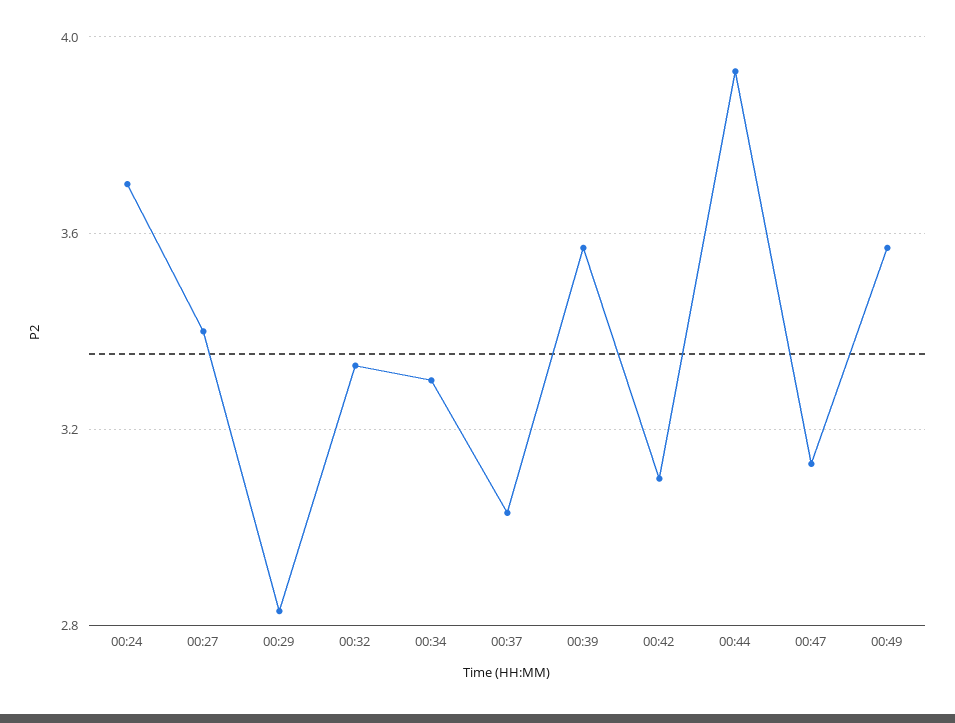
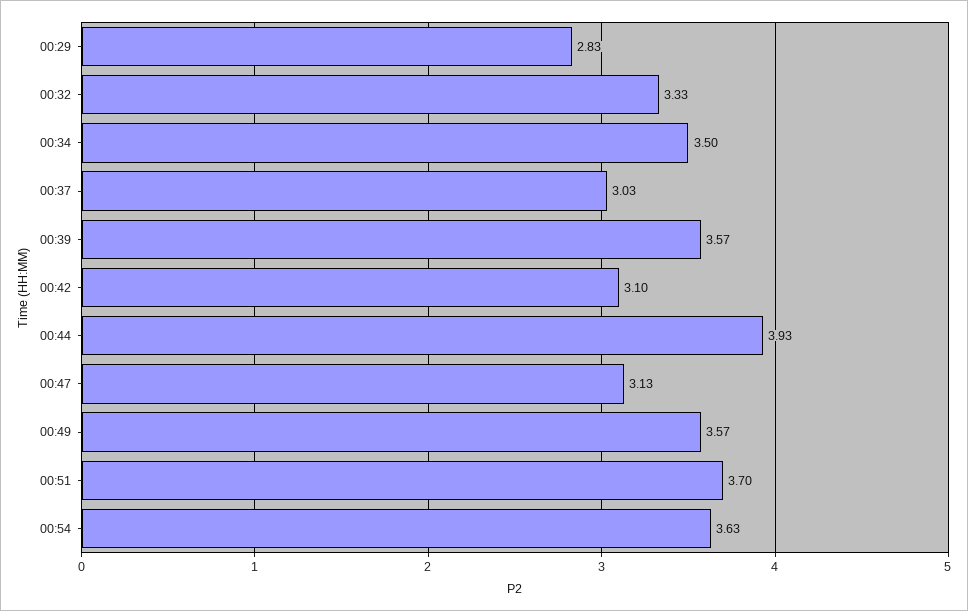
00:24: 3.7 -> none
00:27: 3.4 -> none
00:34: 3.3 -> 3.5
00:51: none -> 3.7
00:54: none -> 3.63

